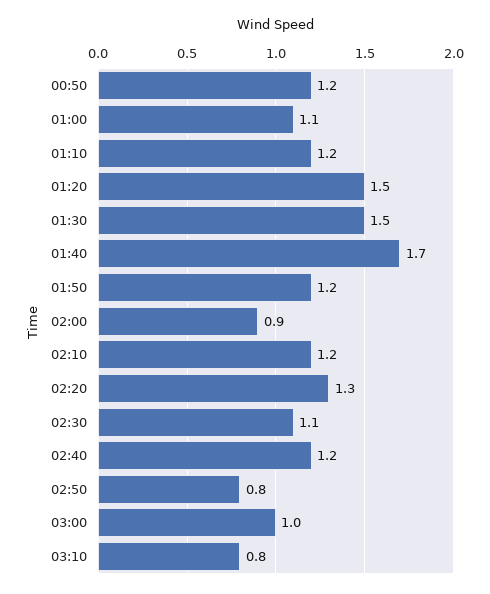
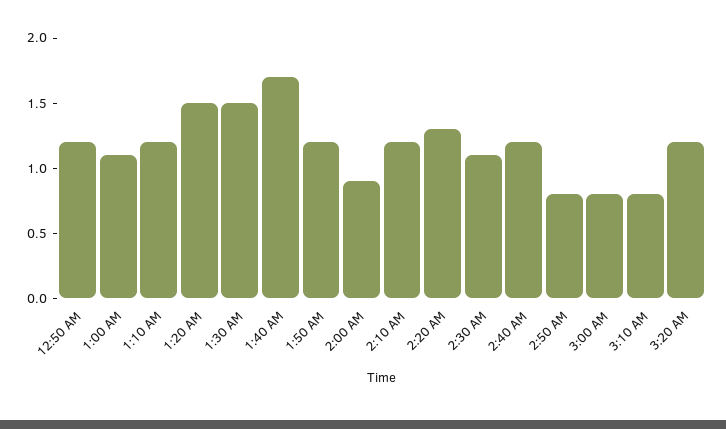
03:00: 1 -> 0.8
3:20 AM: none -> 1.2

